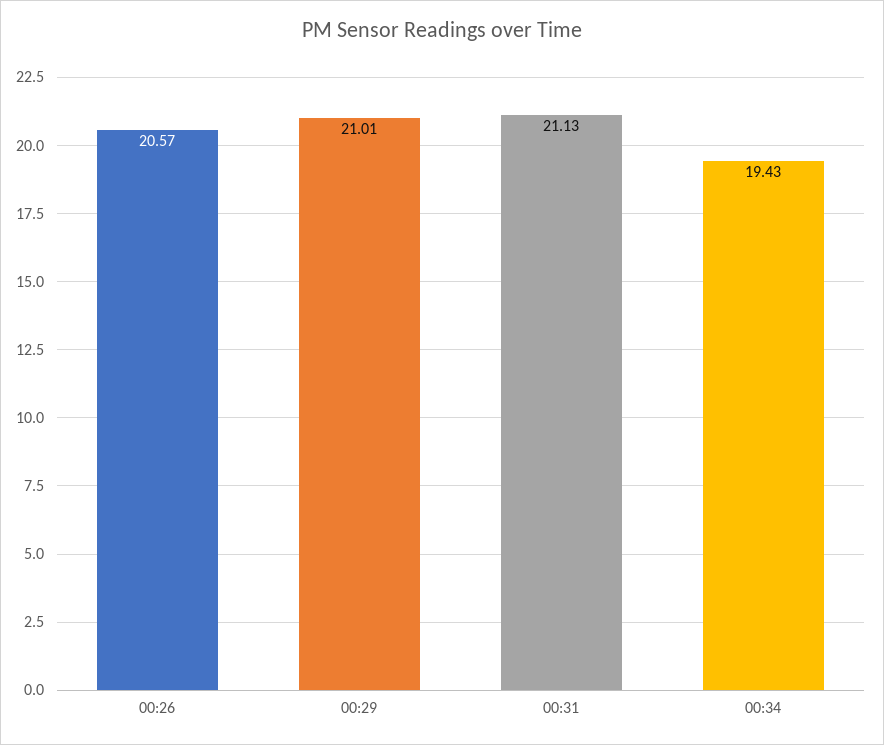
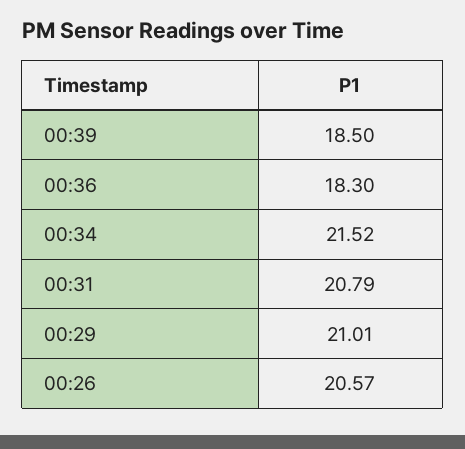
00:31: 21.13 -> 20.79
00:34: 19.43 -> 21.52
00:39: none -> 18.5
00:36: none -> 18.3

